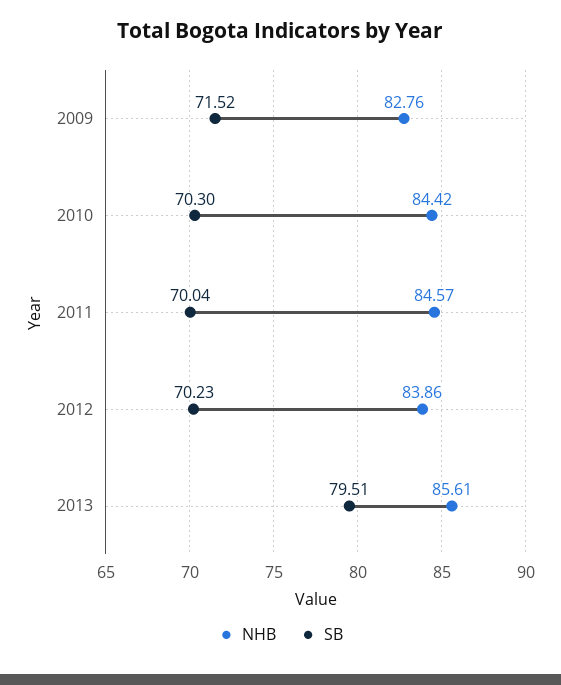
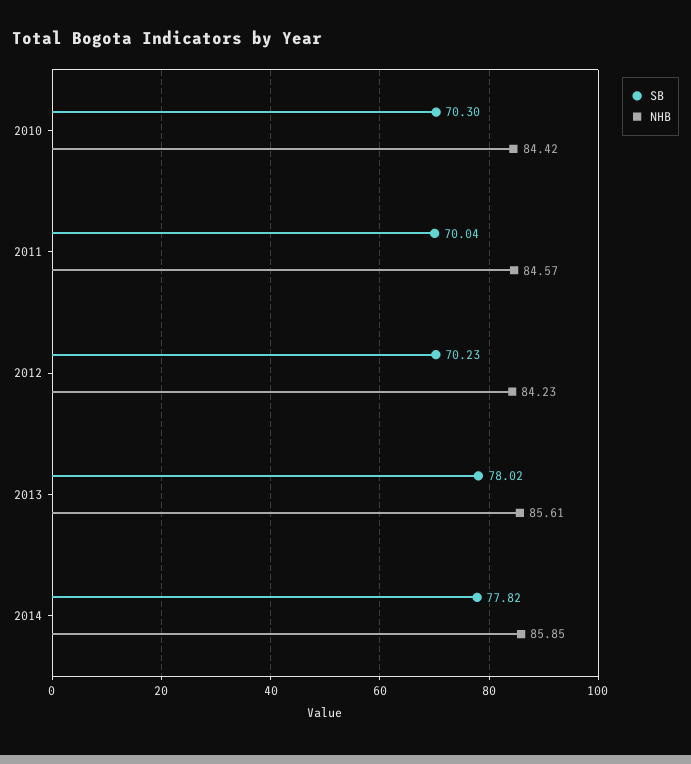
NHB, 2009: 82.76 -> none
SB, 2009: 71.52 -> none
NHB, 2012: 83.86 -> 84.23
SB, 2013: 79.51 -> 78.02
SB, 2014: none -> 77.82
NHB, 2014: none -> 85.85

